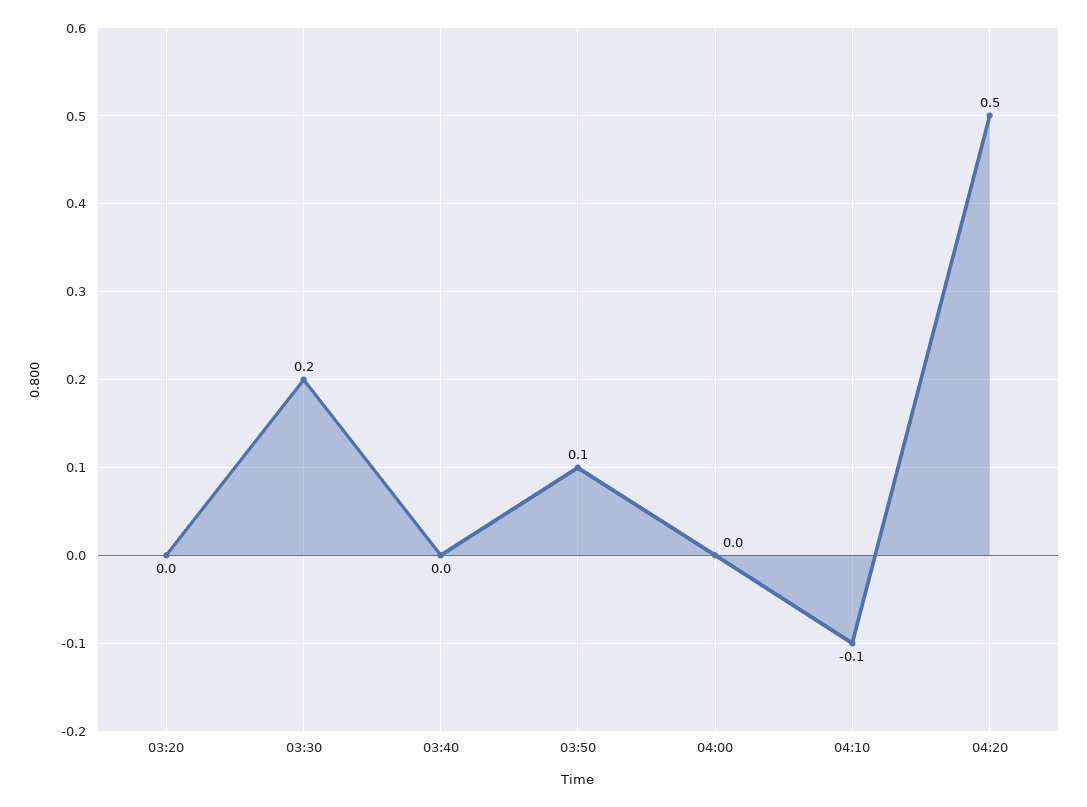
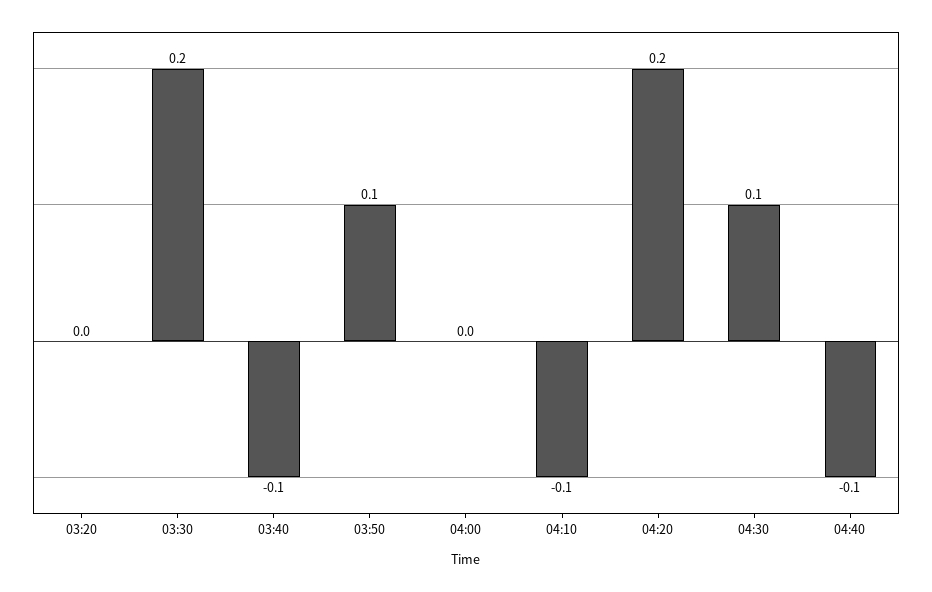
03:40: 0 -> -0.1
04:20: 0.5 -> 0.2
04:30: none -> 0.1
04:40: none -> -0.1

